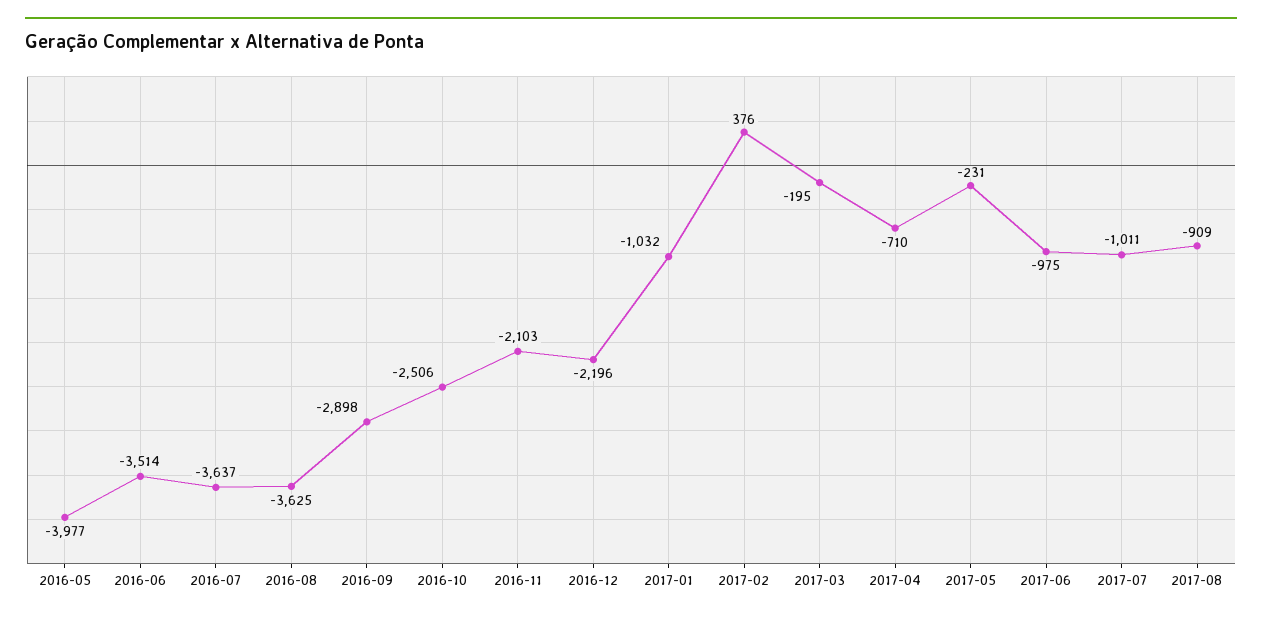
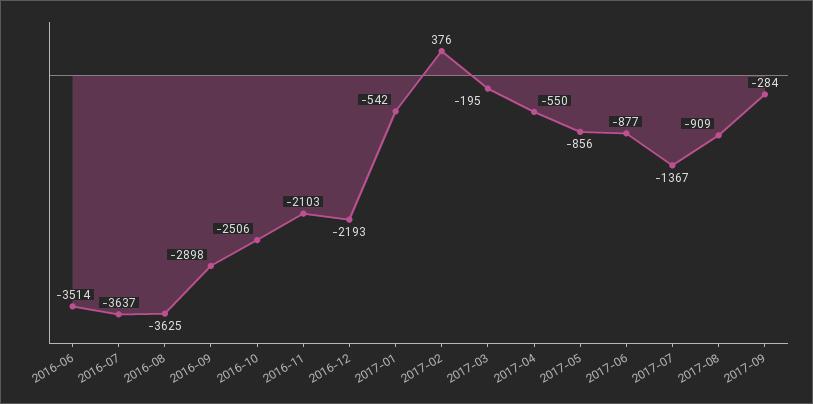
2016-05: -3977 -> none
2016-12: -2196 -> -2193
2017-01: -1032 -> -542
2017-04: -710 -> -550
2017-05: -231 -> -856
2017-06: -975 -> -877
2017-07: -1011 -> -1367
2017-09: none -> -284

